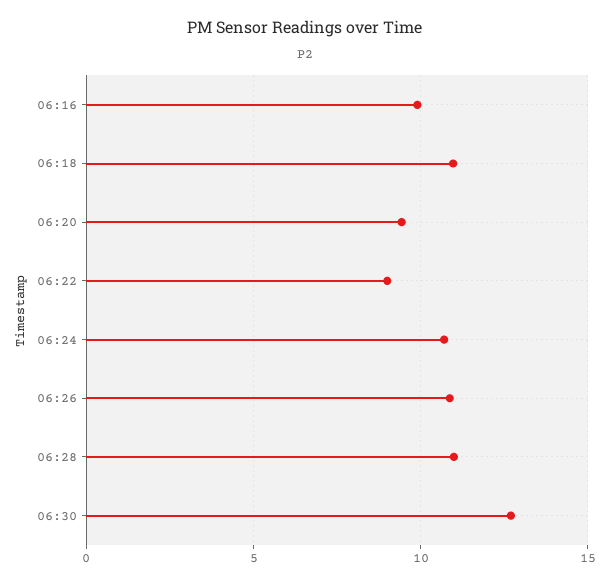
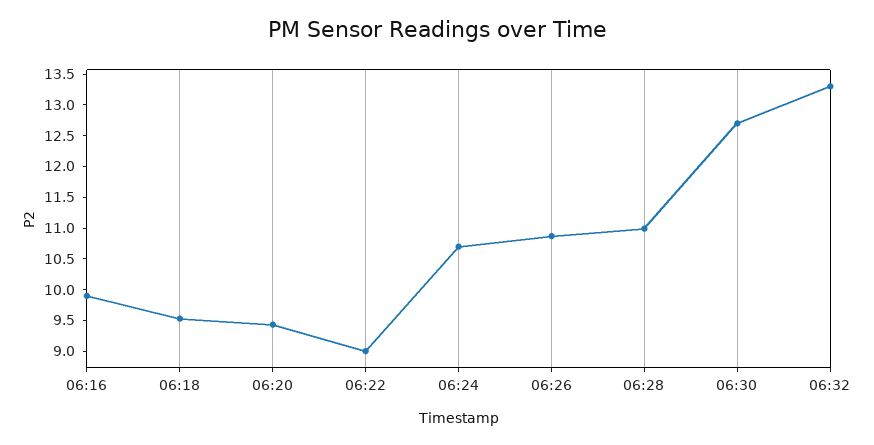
06:18: 11 -> 9.5
06:32: none -> 13.25

